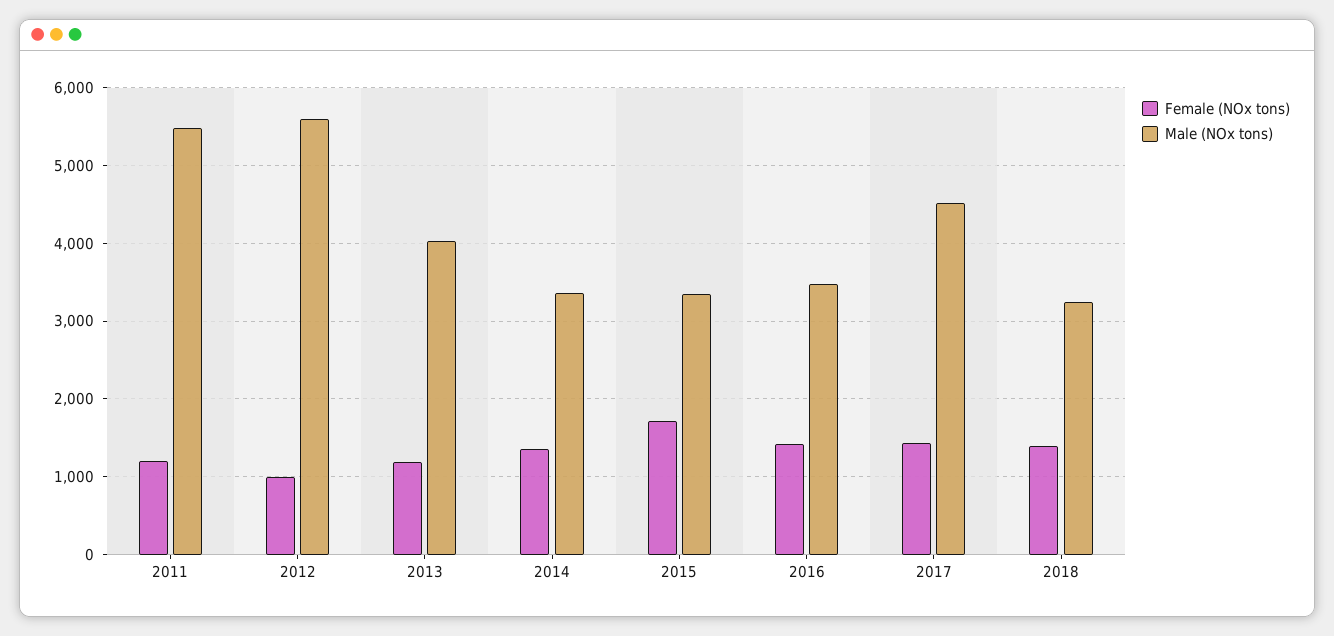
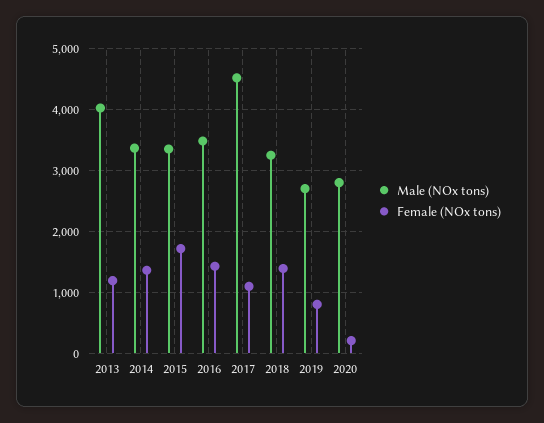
Female (NOx tons), 2011: 1200 -> none
Male (NOx tons), 2011: 5500 -> none
Female (NOx tons), 2012: 1000 -> none
Male (NOx tons), 2012: 5600 -> none
Female (NOx tons), 2017: 1400 -> 1100
Male (NOx tons), 2019: none -> 2700
Female (NOx tons), 2019: none -> 800
Male (NOx tons), 2020: none -> 2800
Female (NOx tons), 2020: none -> 200

